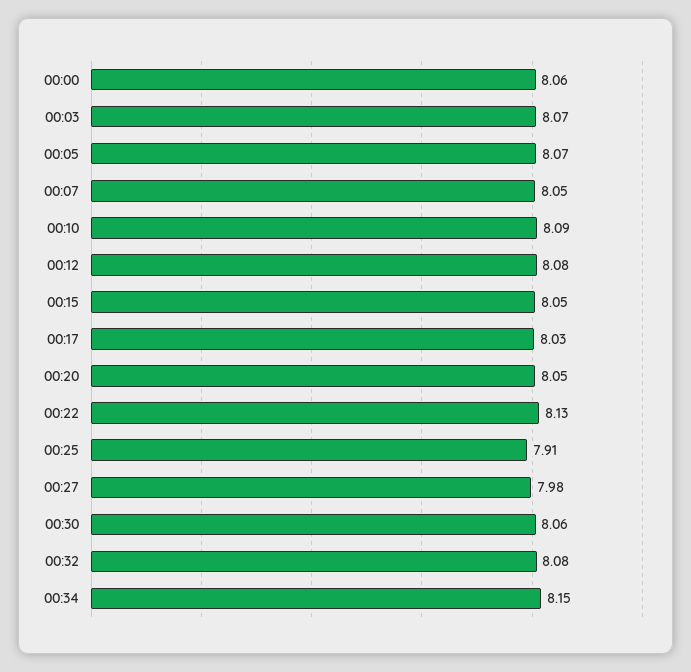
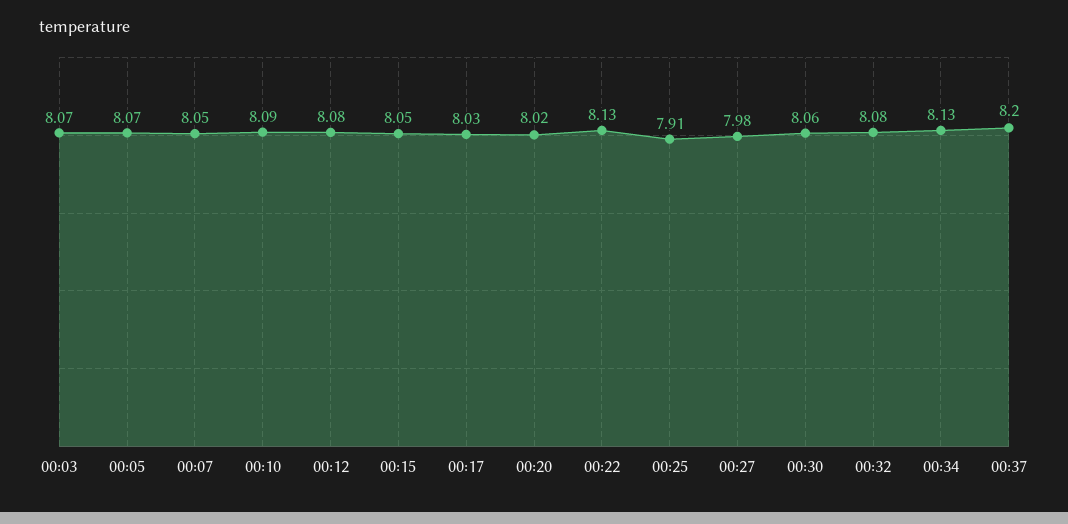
00:00: 8.06 -> none
00:20: 8.05 -> 8.02
00:34: 8.15 -> 8.13
00:37: none -> 8.2

